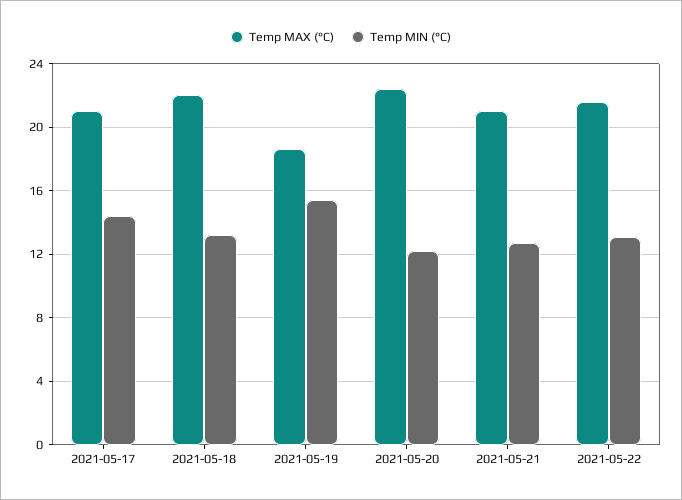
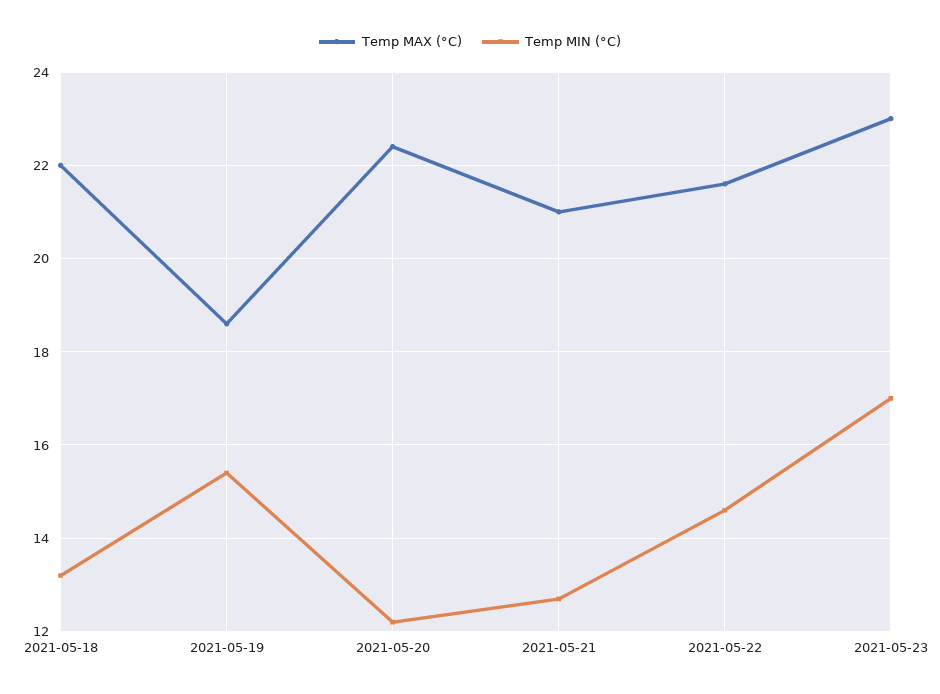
Temp MAX (°C), 2021-05-17: 21 -> none
Temp MIN (°C), 2021-05-17: 14.5 -> none
Temp MIN (°C), 2021-05-22: 13 -> 14.5
Temp MAX (°C), 2021-05-23: none -> 23
Temp MIN (°C), 2021-05-23: none -> 17

